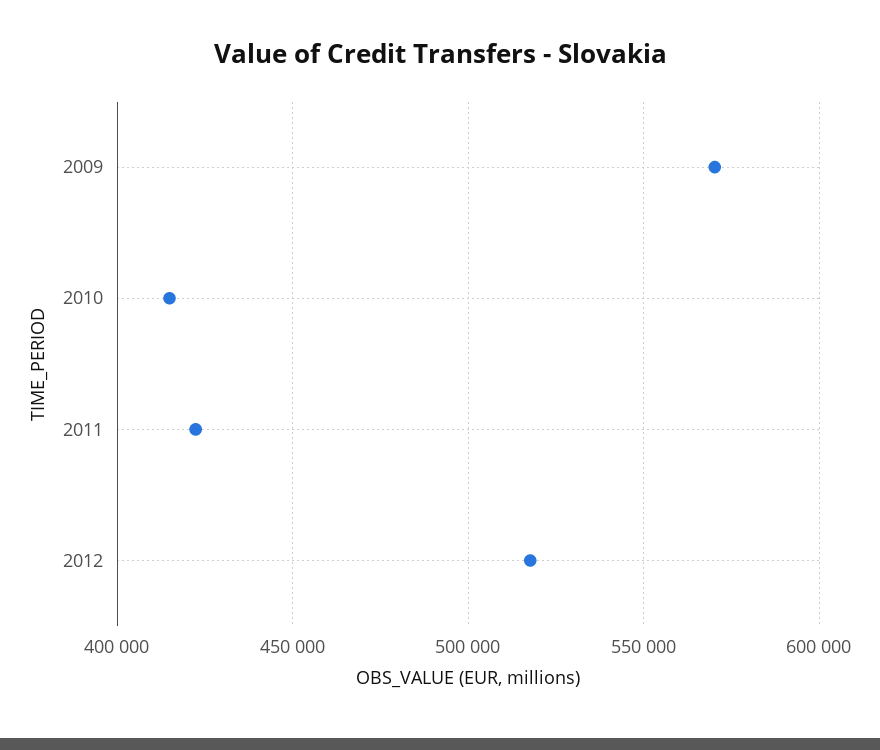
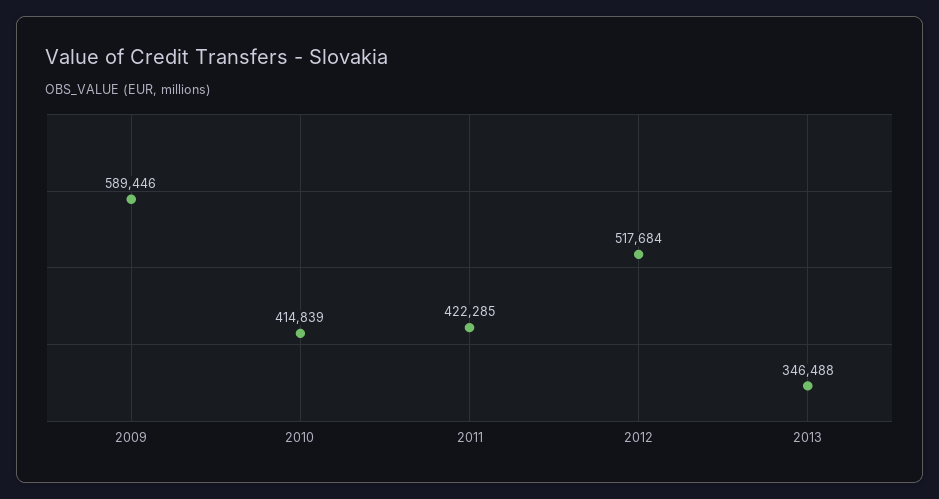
2009: 570000 -> 589446
2013: none -> 346488

